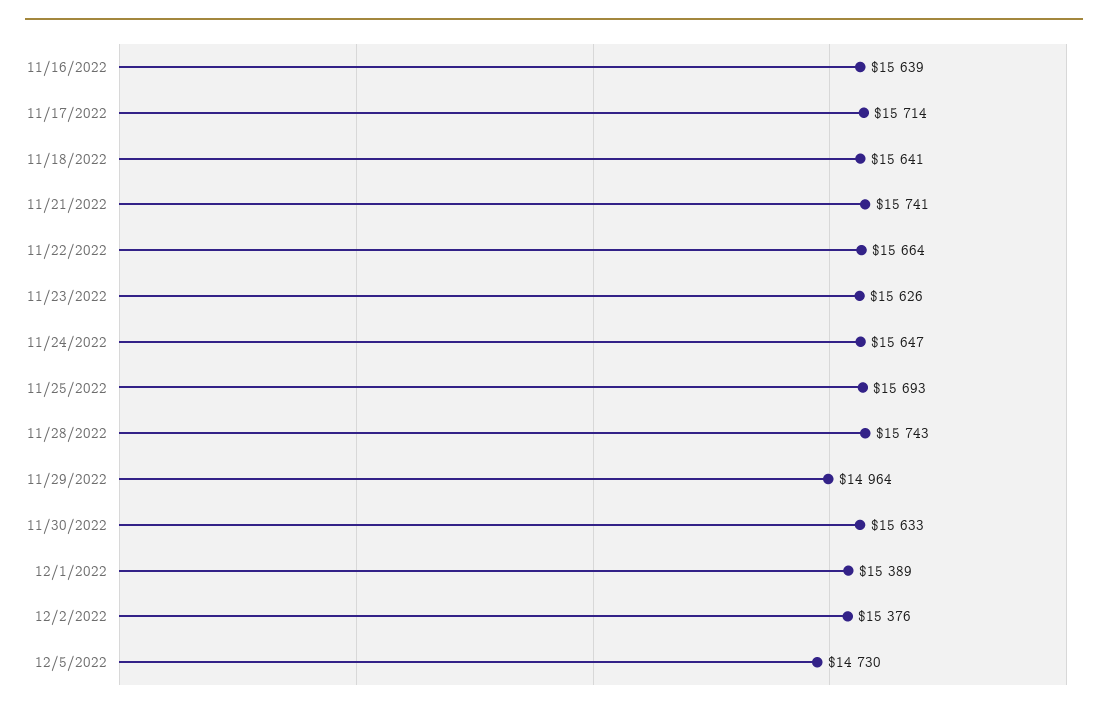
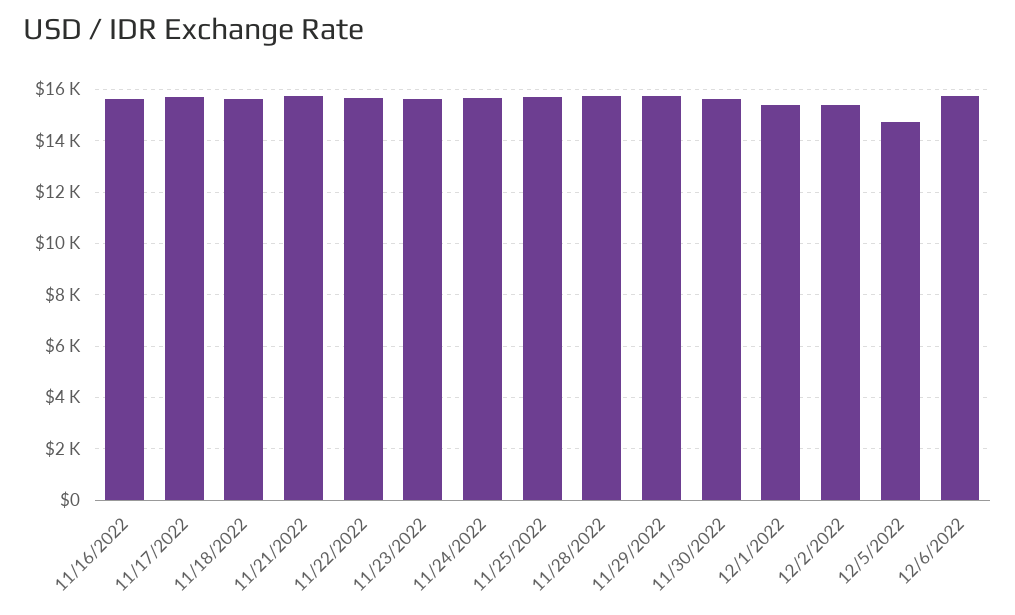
11/29/2022: 14964 -> 15750
12/6/2022: none -> 15750

